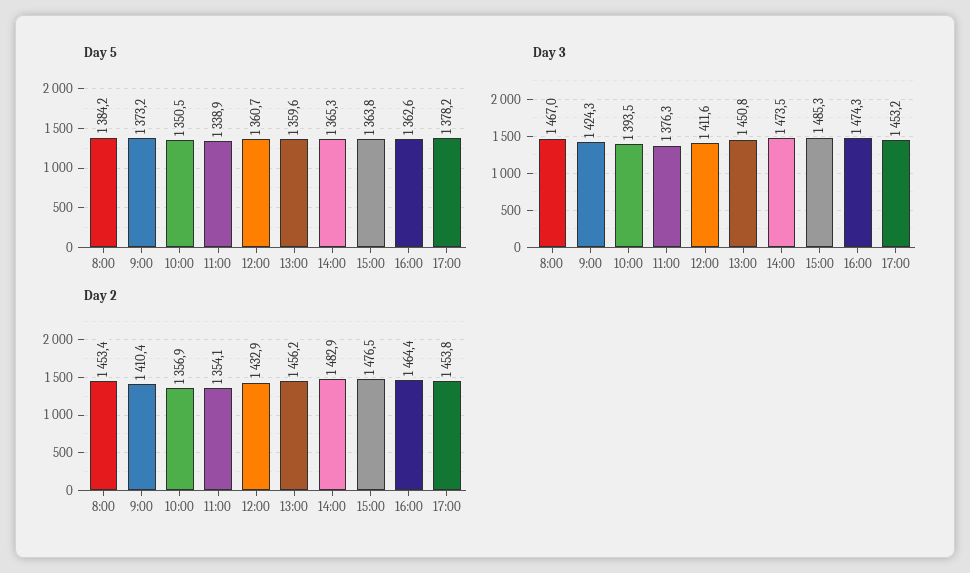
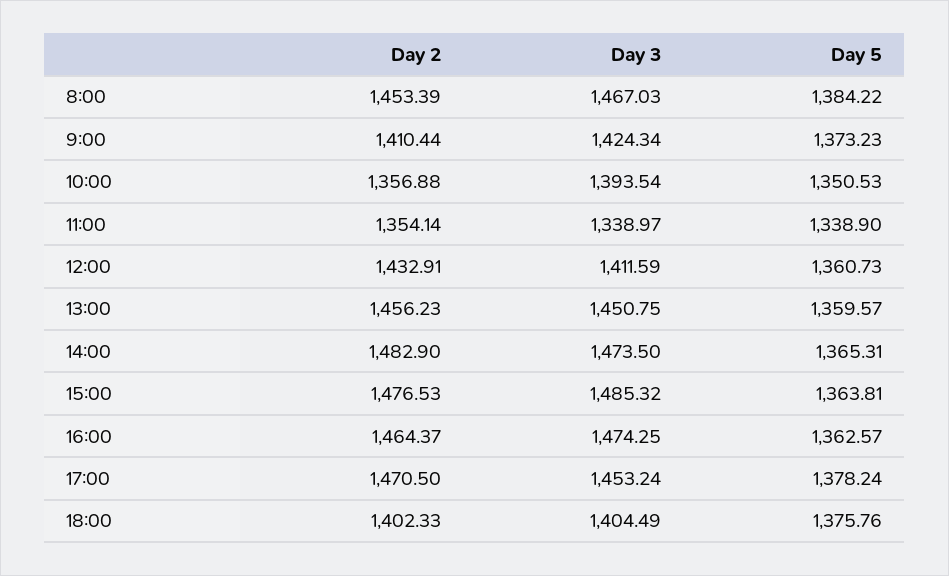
Day 3, 11:00: 1376.3 -> 1338.97
Day 2, 17:00: 1453.8 -> 1470.5
Day 2, 18:00: none -> 1402.33
Day 3, 18:00: none -> 1404.49
Day 5, 18:00: none -> 1375.76

